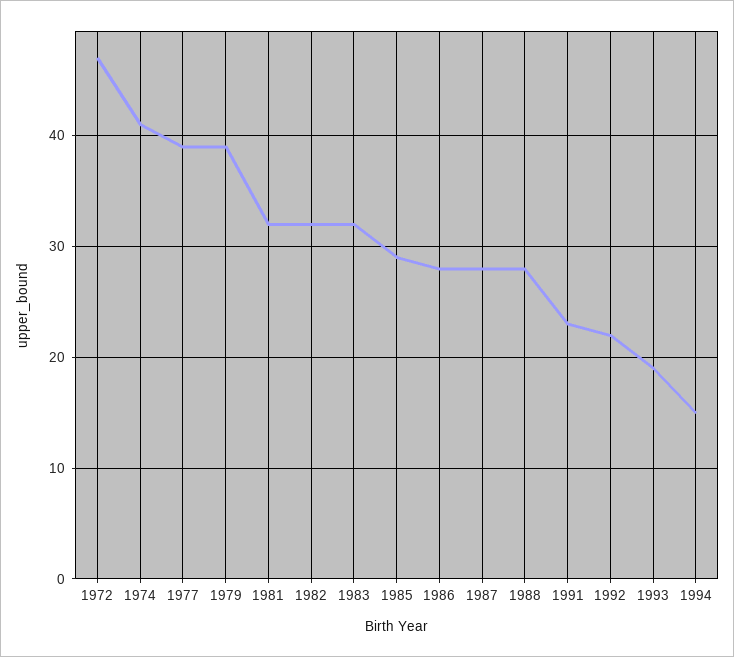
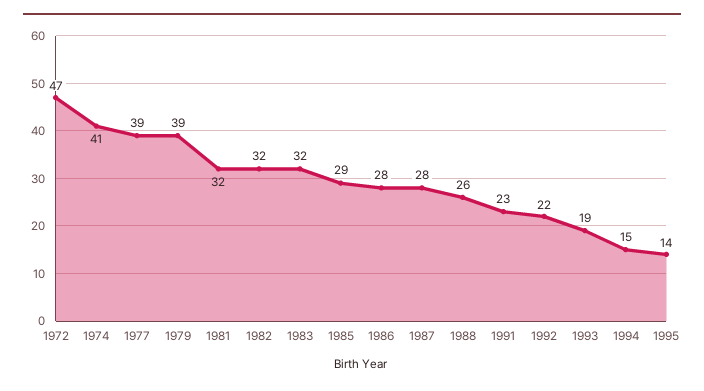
1988: 28 -> 26
1995: none -> 14

